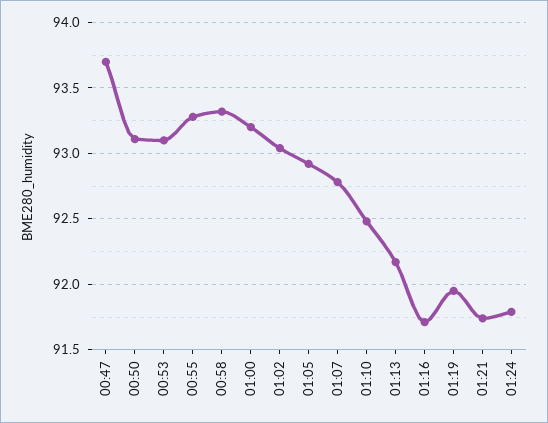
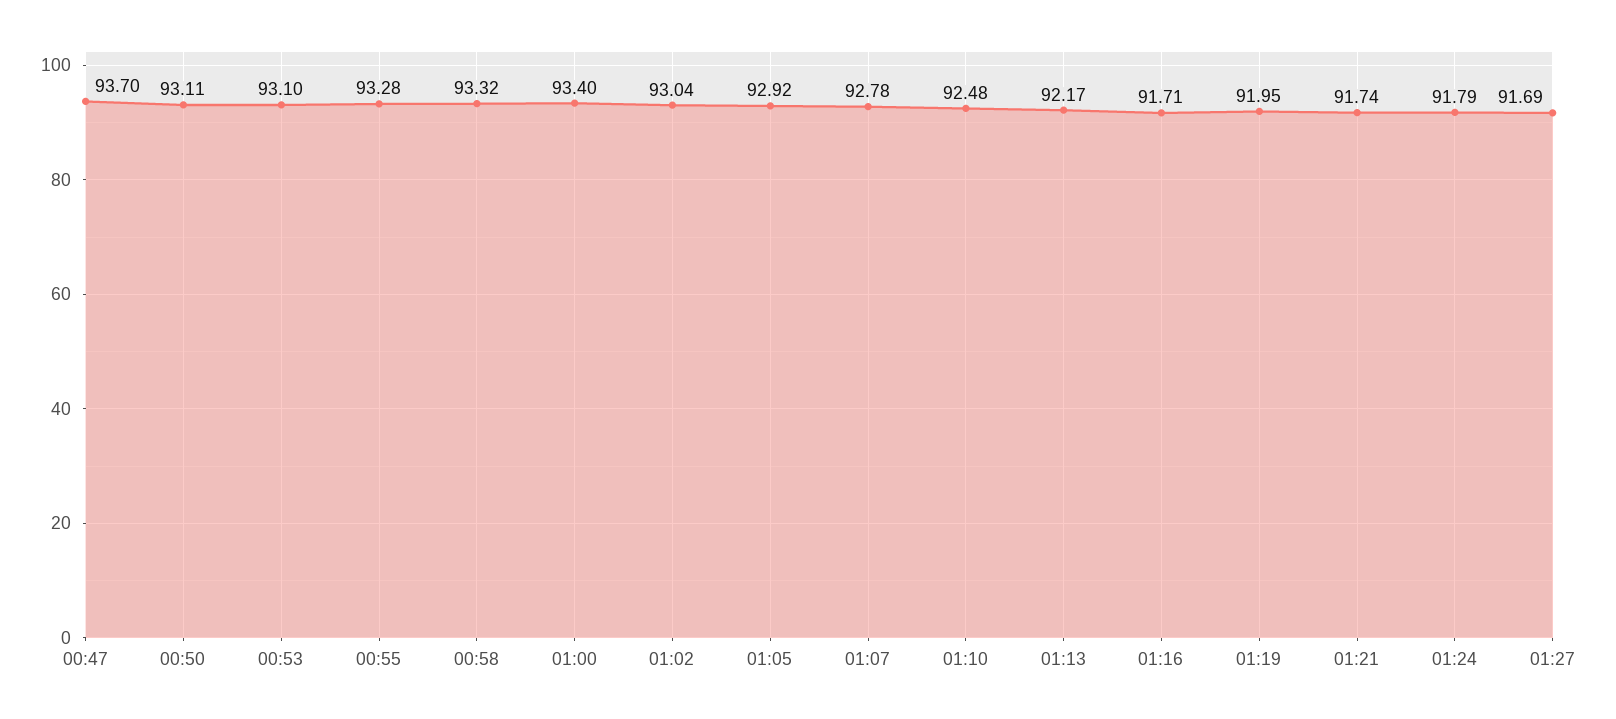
01:00: 93.2 -> 93.4
01:27: none -> 91.69

